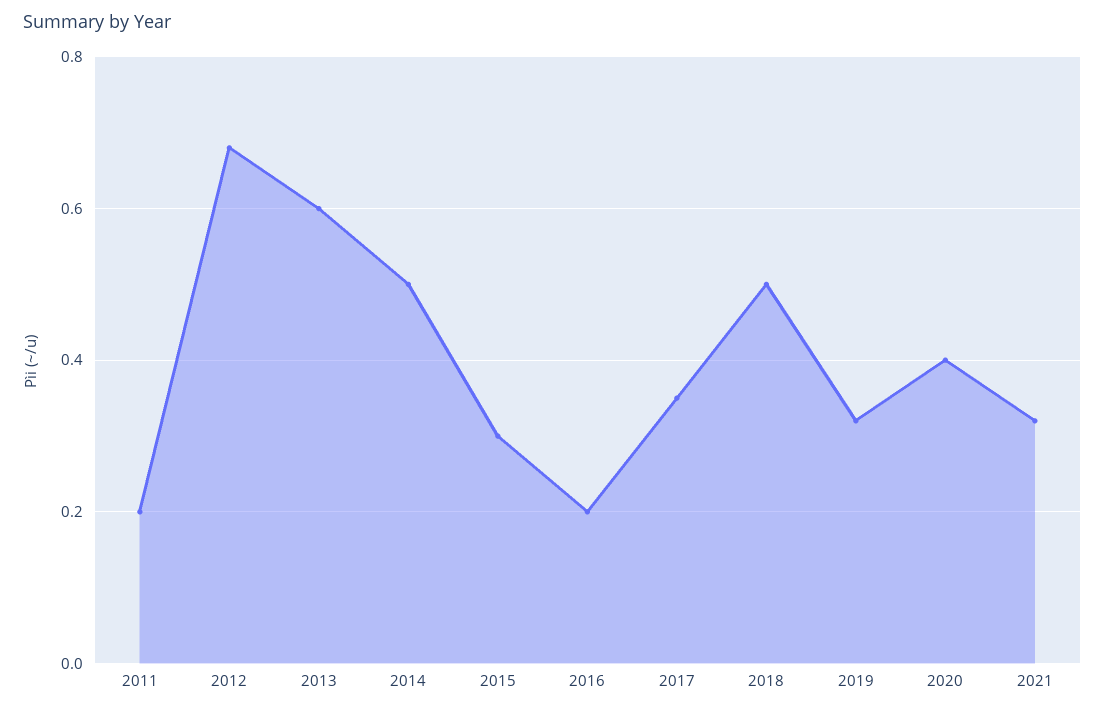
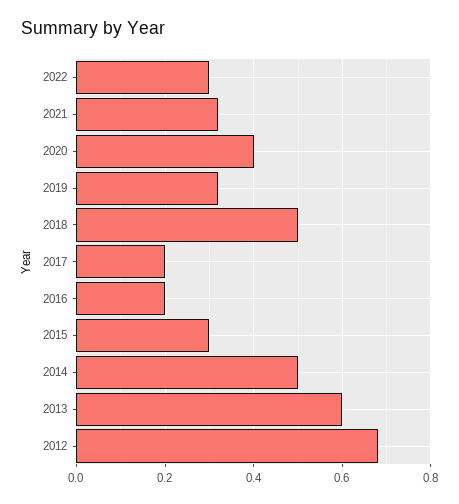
2011: 0.2 -> none
2017: 0.35 -> 0.2
2022: none -> 0.3

